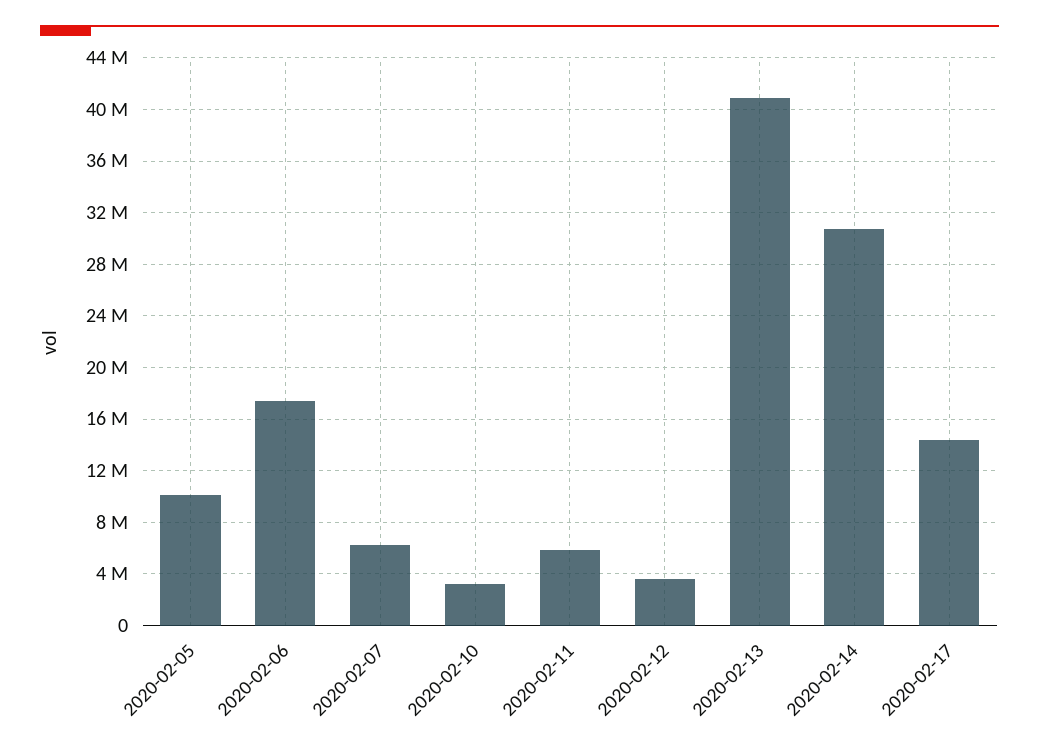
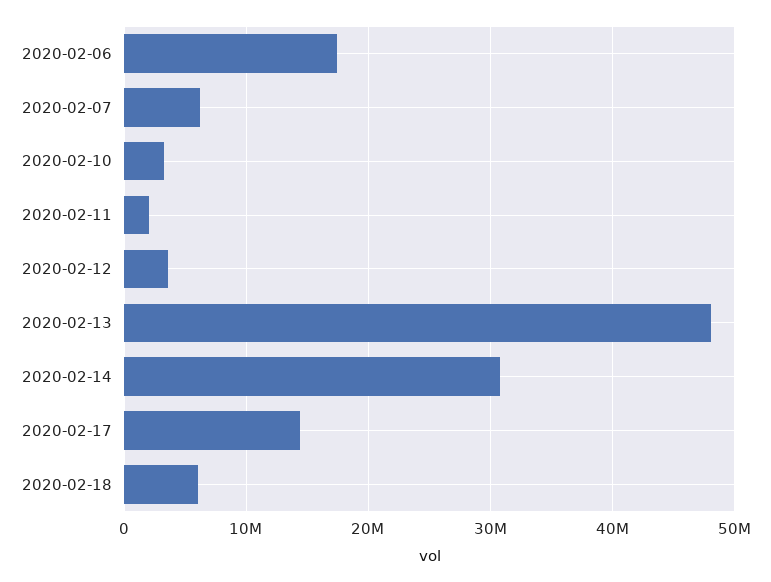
2020-02-05: 10000000 -> none
2020-02-11: 6000000 -> 2000000
2020-02-13: 41000000 -> 48000000
2020-02-18: none -> 6000000

